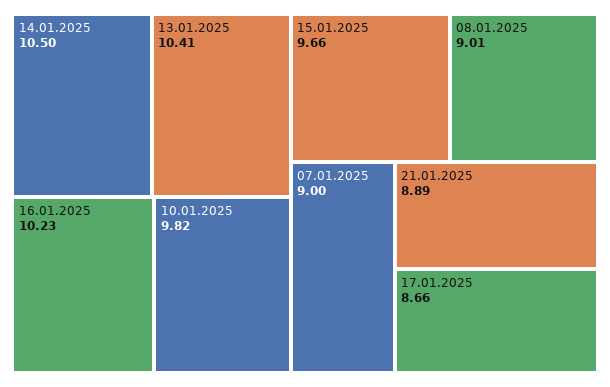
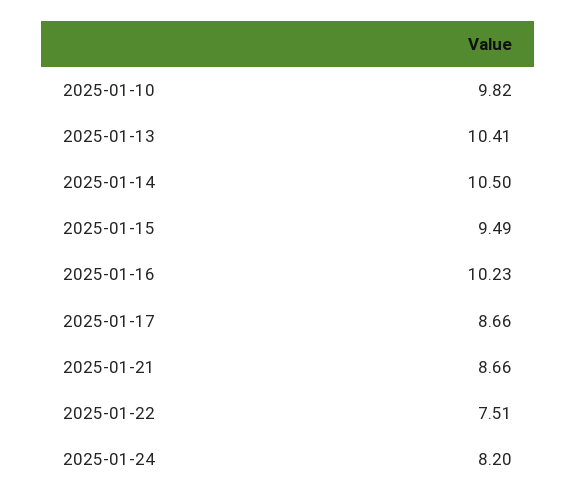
15.01.2025: 9.66 -> 9.49
08.01.2025: 9.01 -> none
07.01.2025: 9 -> none
21.01.2025: 8.89 -> 8.66
2025-01-22: none -> 7.51
2025-01-24: none -> 8.2

